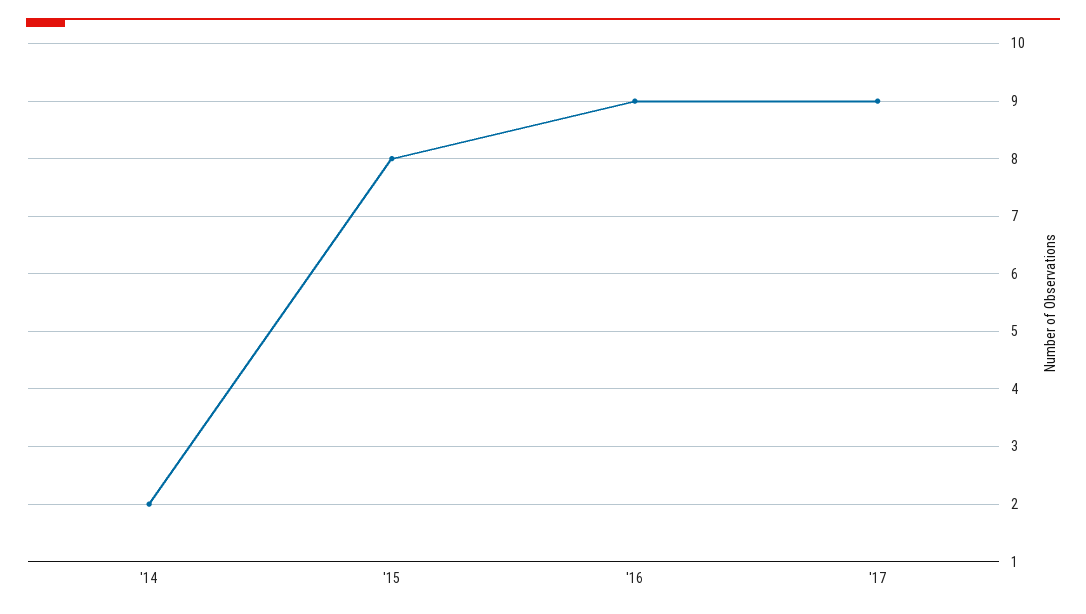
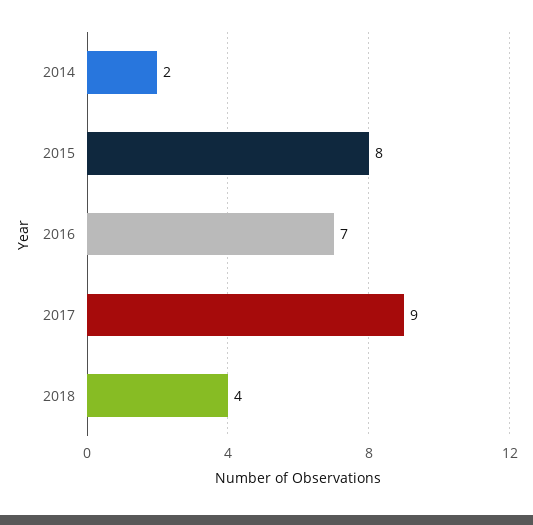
'16: 9 -> 7
2018: none -> 4

